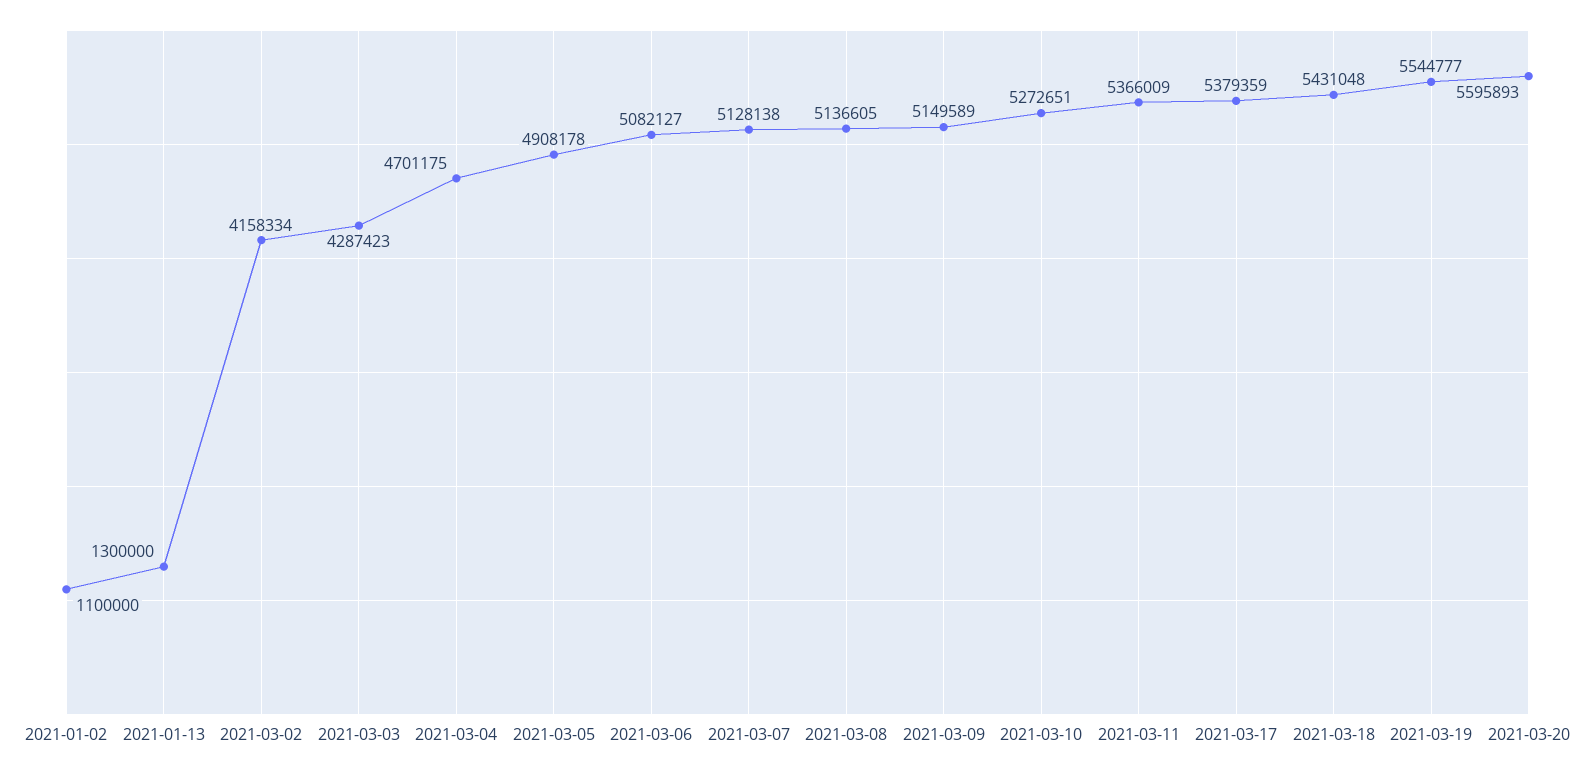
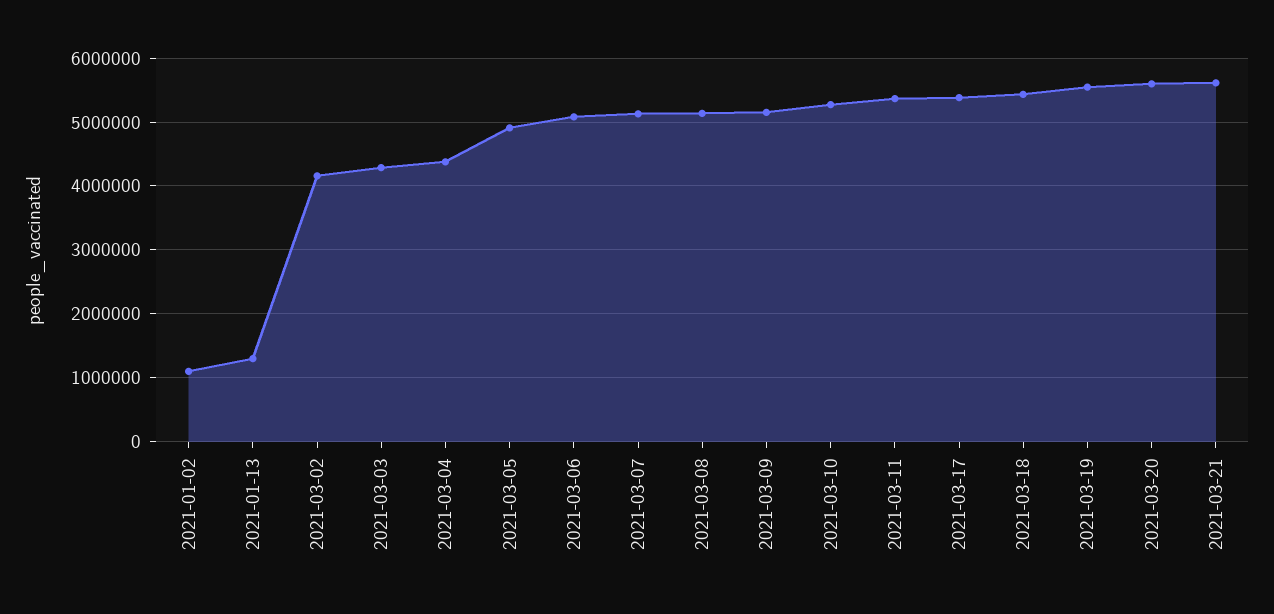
2021-03-04: 4701175 -> 4400000
2021-03-21: none -> 5600000

